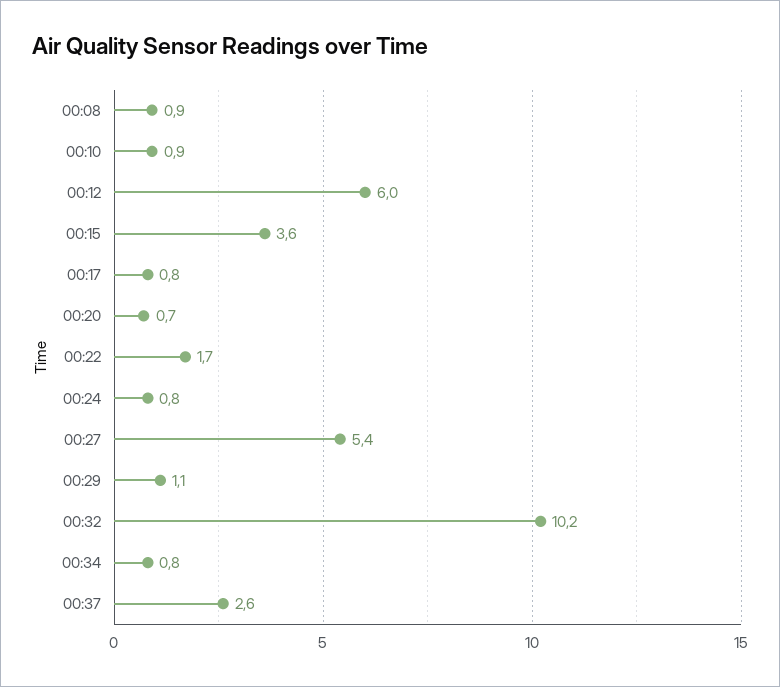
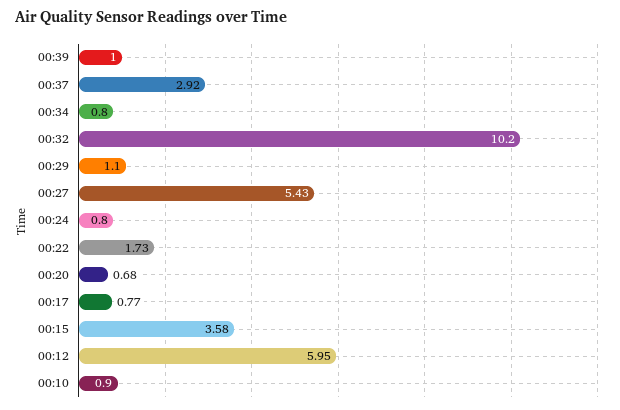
00:08: 0.9 -> none
00:37: 2.6 -> 2.92
00:39: none -> 1

